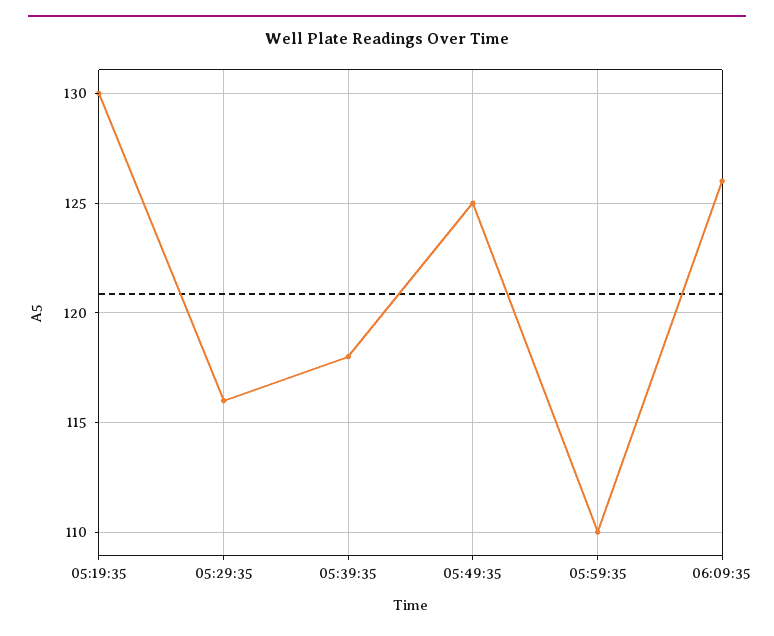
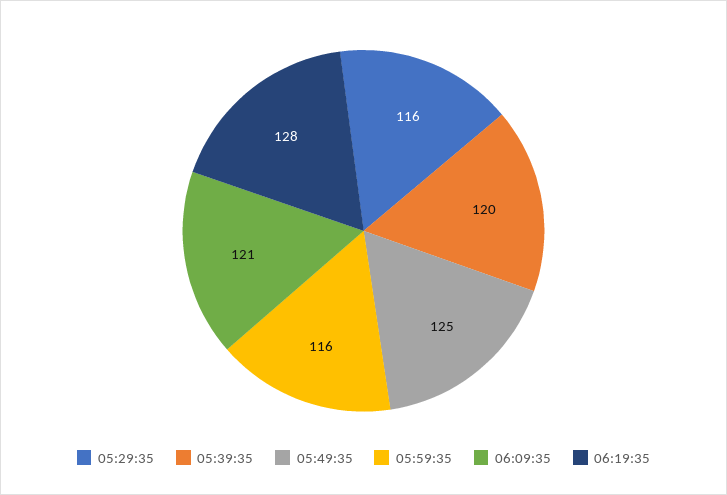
05:19:35: 130 -> none
05:39:35: 118 -> 120
05:59:35: 110 -> 116
06:09:35: 126 -> 121
06:19:35: none -> 128

